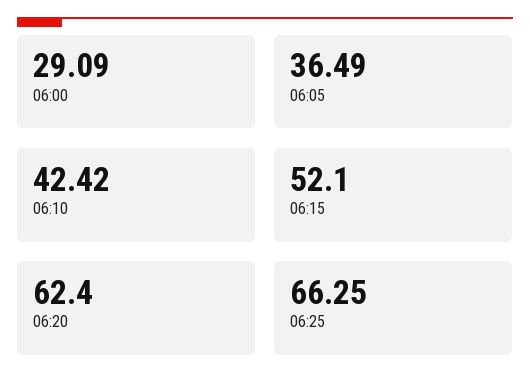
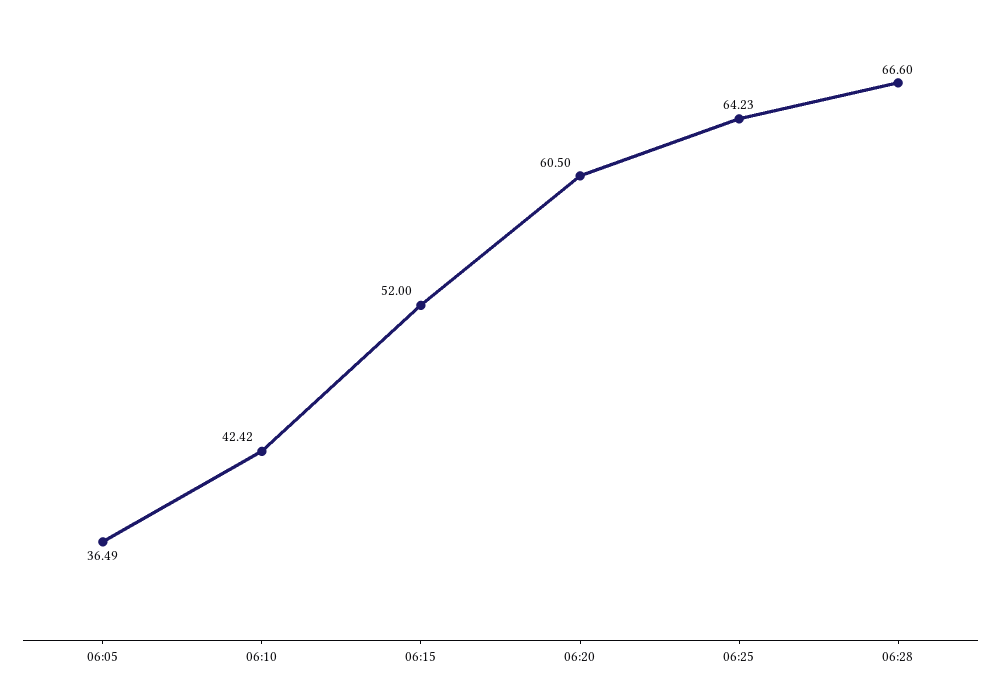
06:00: 29.09 -> none
06:15: 52.1 -> 52
06:20: 62.4 -> 60.5
06:25: 66.25 -> 64.23
06:28: none -> 66.6

